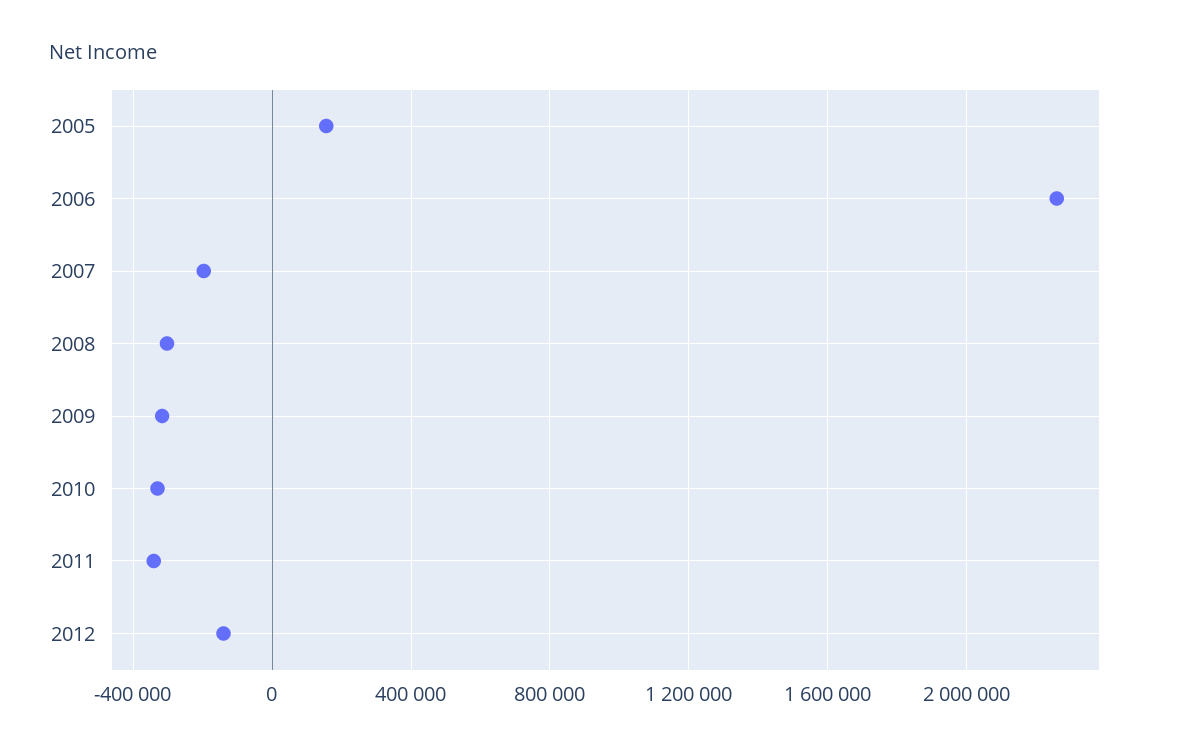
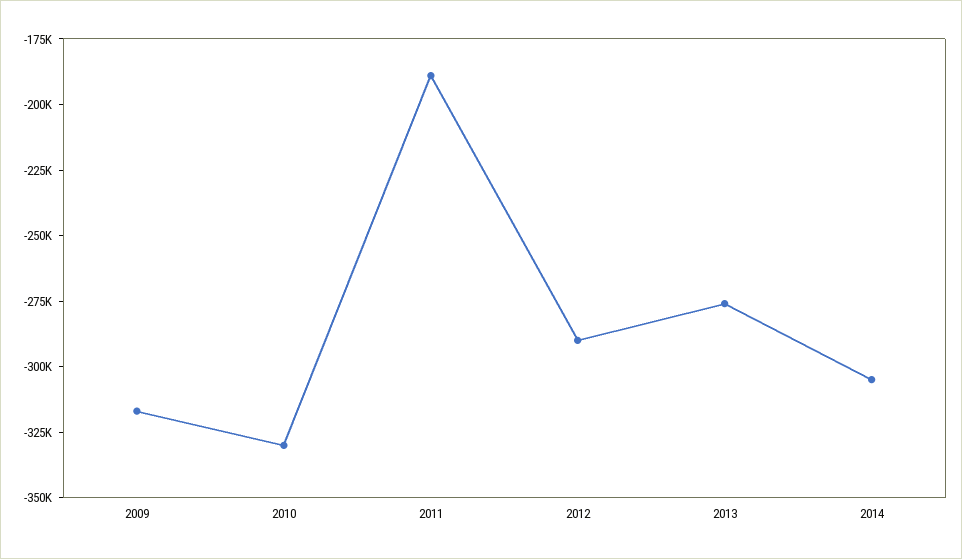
2005: 150000 -> none
2006: 2250000 -> none
2007: -200000 -> none
2008: -300000 -> none
2011: -350000 -> -190000
2012: -150000 -> -290000
2013: none -> -275000
2014: none -> -305000

